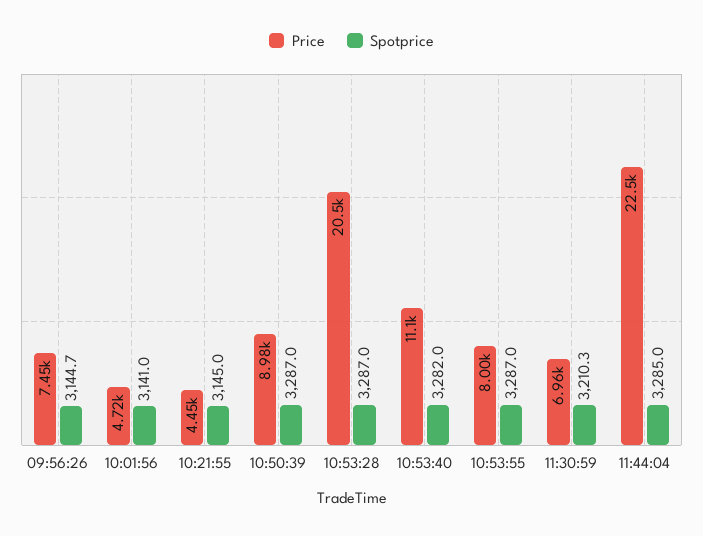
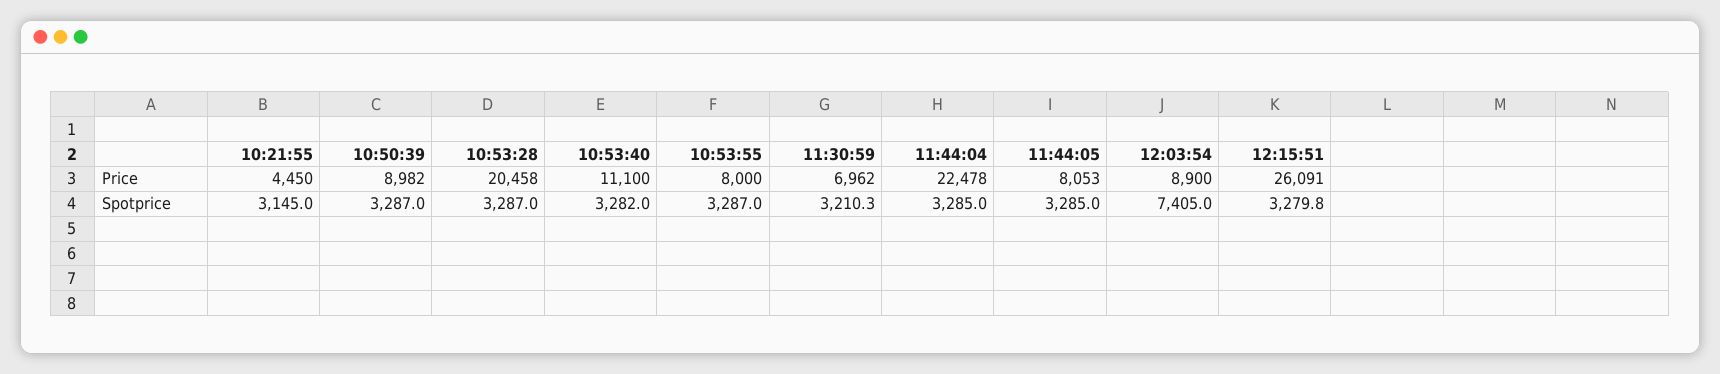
Price, 09:56:26: 7450 -> none
Spotprice, 09:56:26: 3144.7 -> none
Price, 10:01:56: 4720 -> none
Spotprice, 10:01:56: 3141 -> none
Price, 11:44:05: none -> 8053
Price, 12:03:54: none -> 8900
Price, 12:15:51: none -> 26091
Spotprice, 11:44:05: none -> 3285
Spotprice, 12:03:54: none -> 7405
Spotprice, 12:15:51: none -> 3279.8

